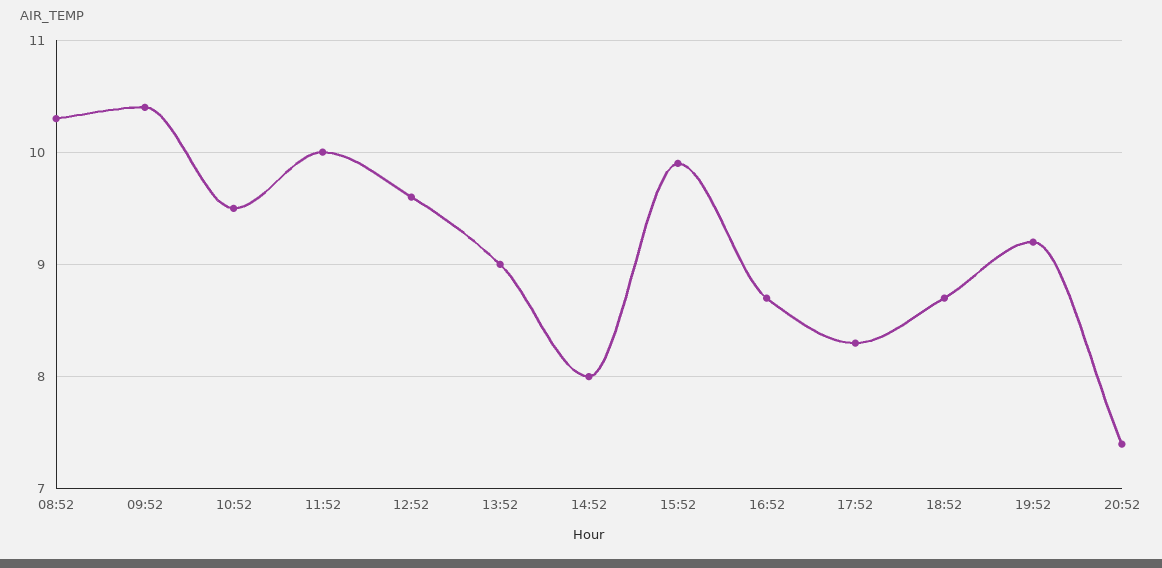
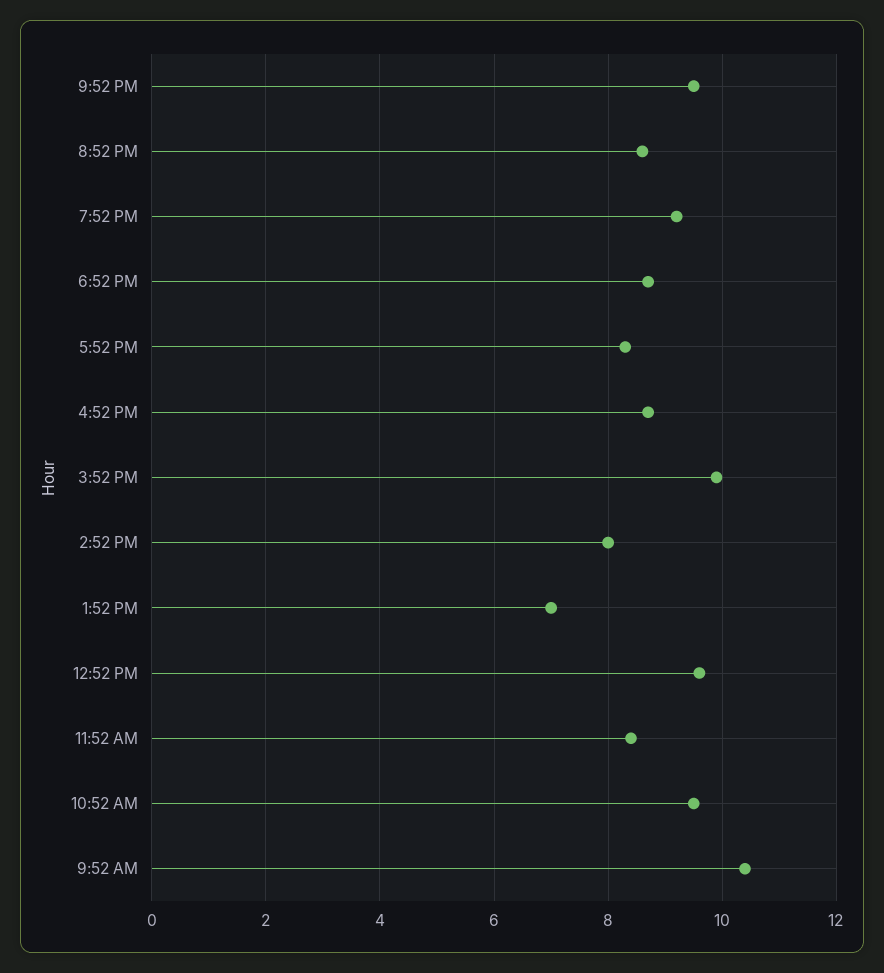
08:52: 10.3 -> none
11:52: 10 -> 8.5
13:52: 9 -> 7
20:52: 7.4 -> 8.5
9:52 PM: none -> 9.5

